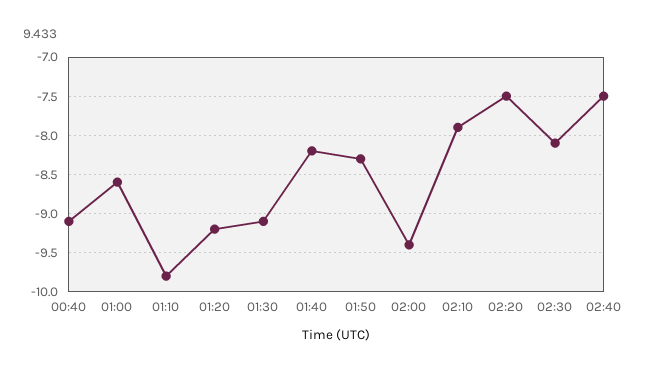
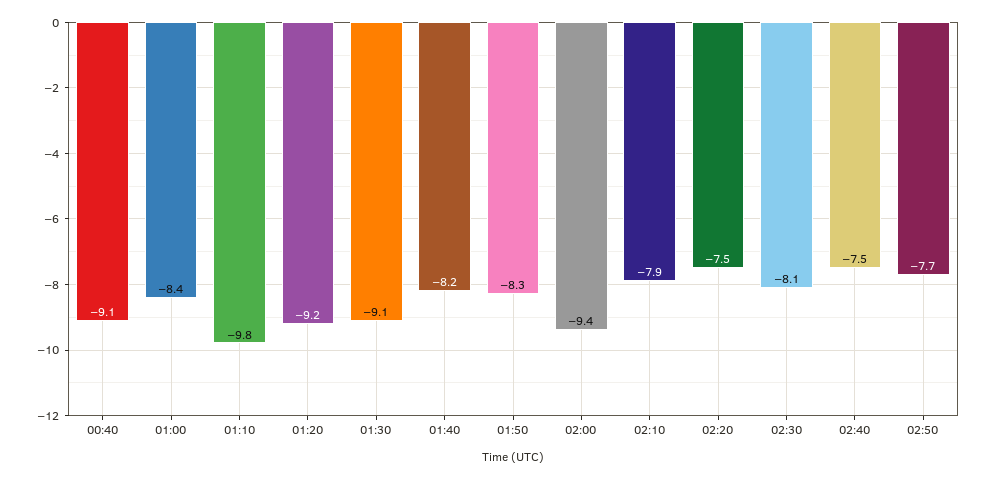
01:00: -8.6 -> -8.4
02:50: none -> -7.7

